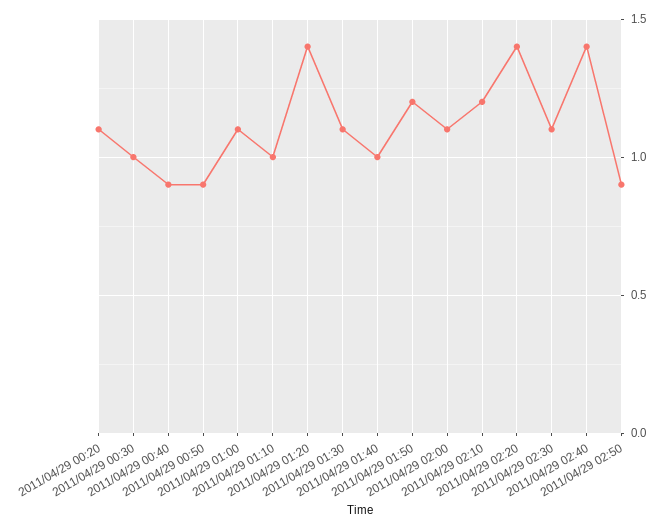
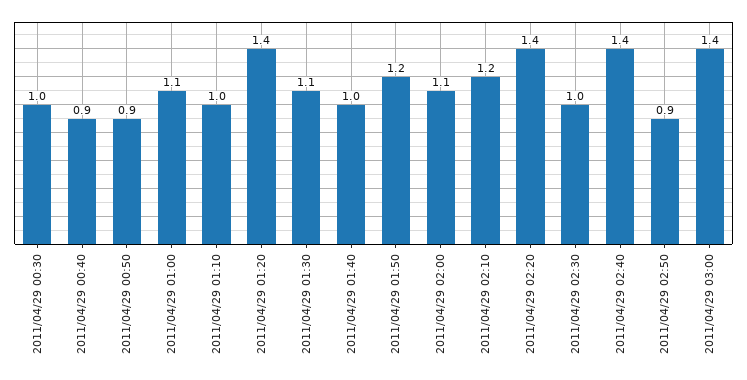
2011/04/29 00:20: 1.1 -> none
2011/04/29 02:30: 1.1 -> 1
2011/04/29 03:00: none -> 1.4

